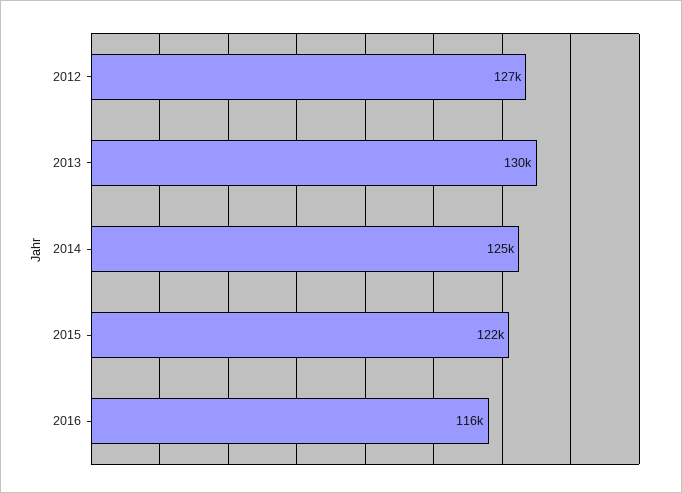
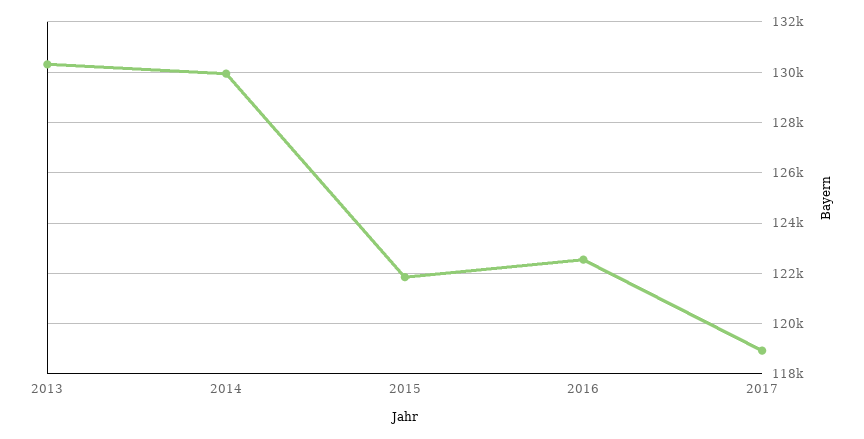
2012: 127000 -> none
2014: 125000 -> 130000
2016: 116000 -> 122500
2017: none -> 119000

